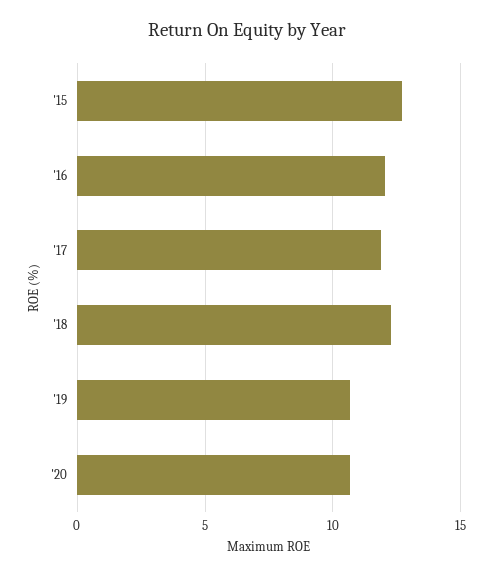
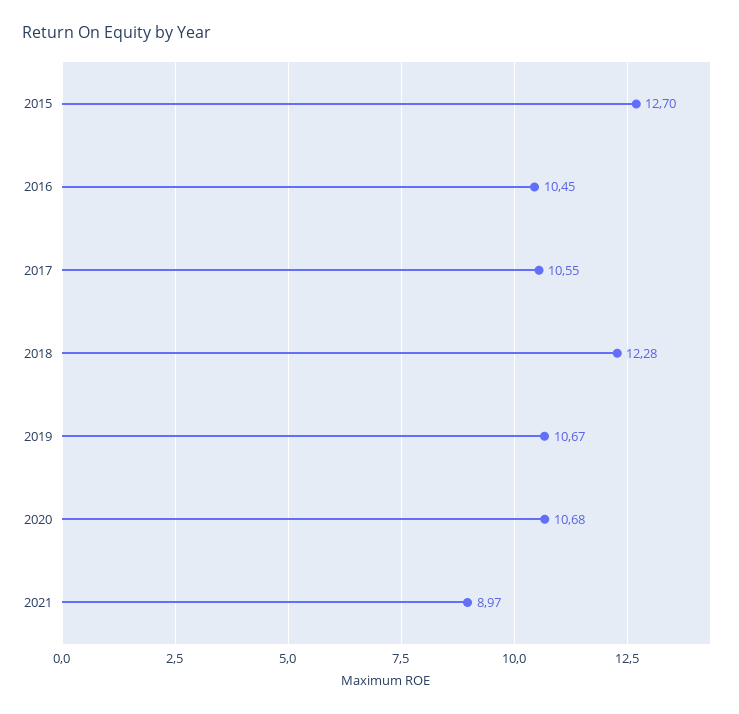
'16: 12 -> 10.45
'17: 12 -> 10.55
2021: none -> 8.97

